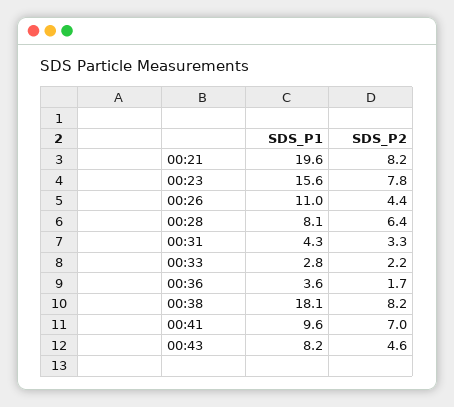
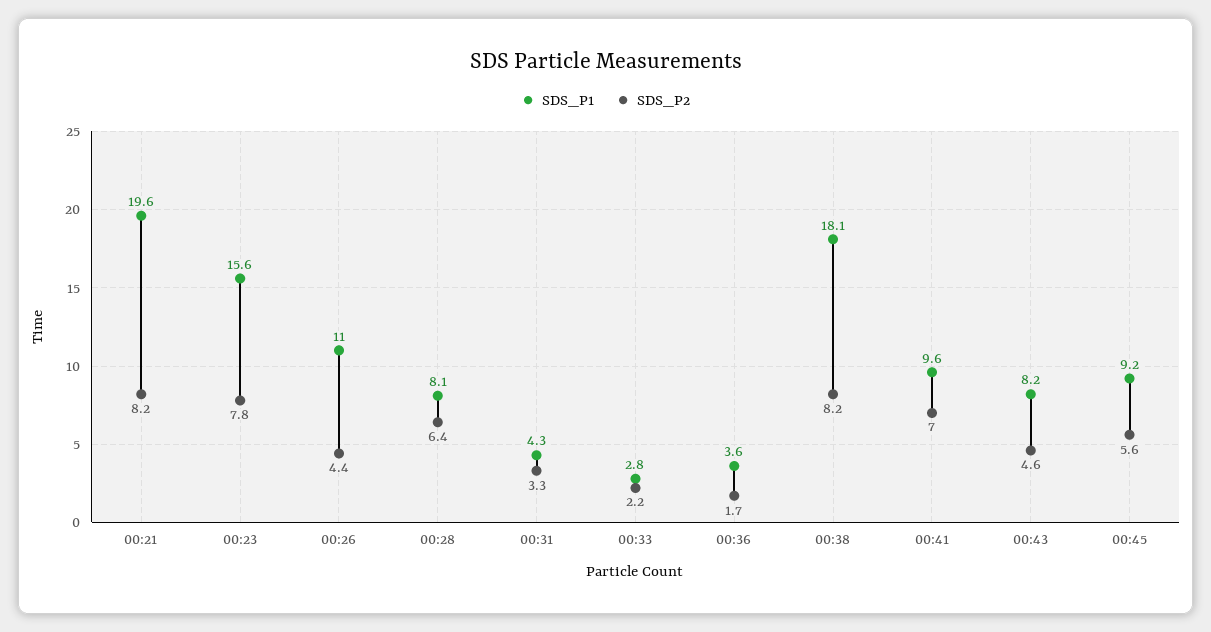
SDS_P1, 00:45: none -> 9.2
SDS_P2, 00:45: none -> 5.6

